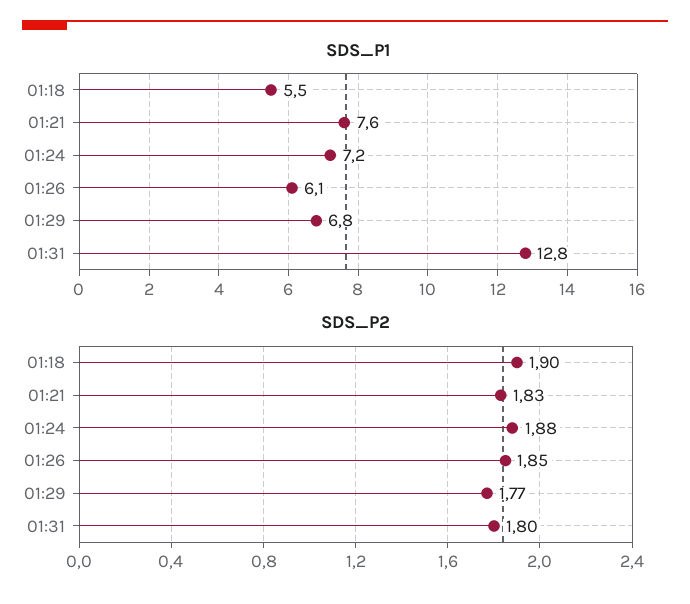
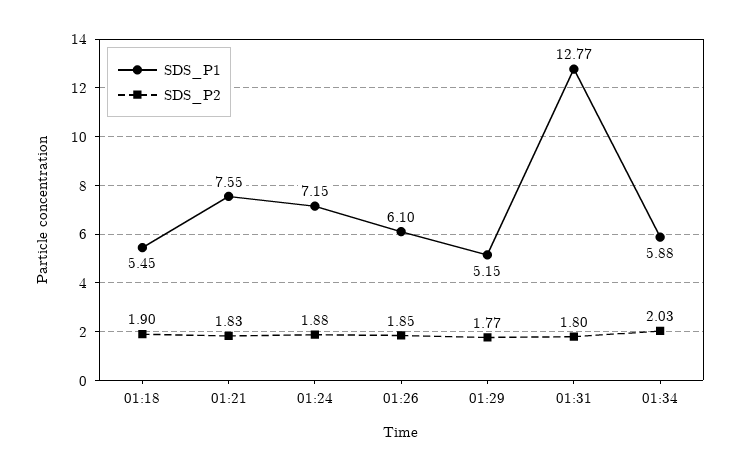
SDS_P1, 01:29: 6.8 -> 5.15
SDS_P1, 01:34: none -> 5.88
SDS_P2, 01:34: none -> 2.03

